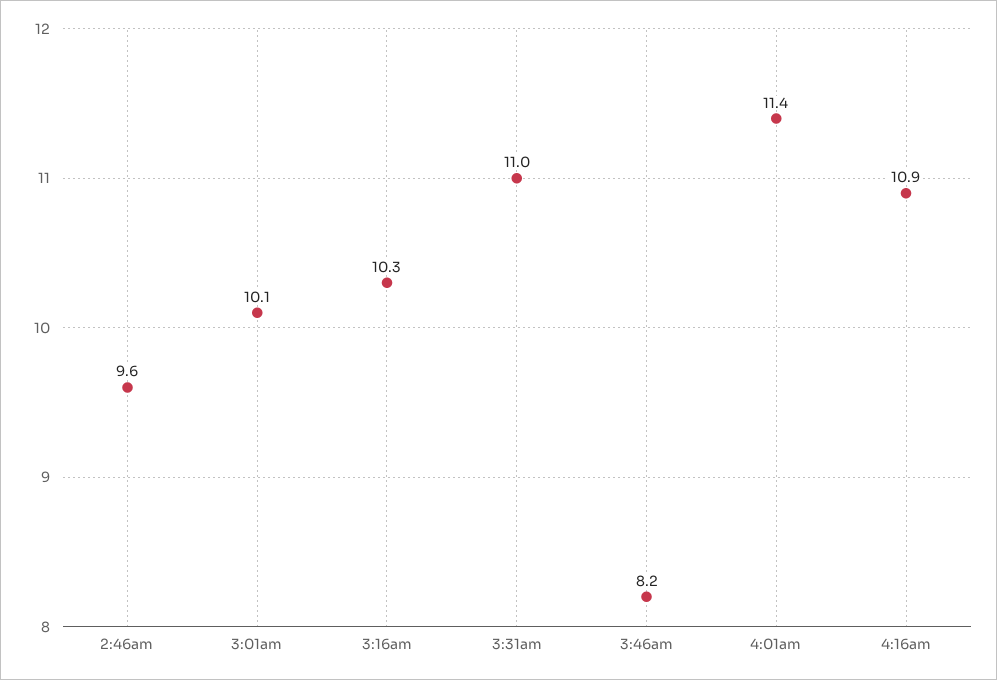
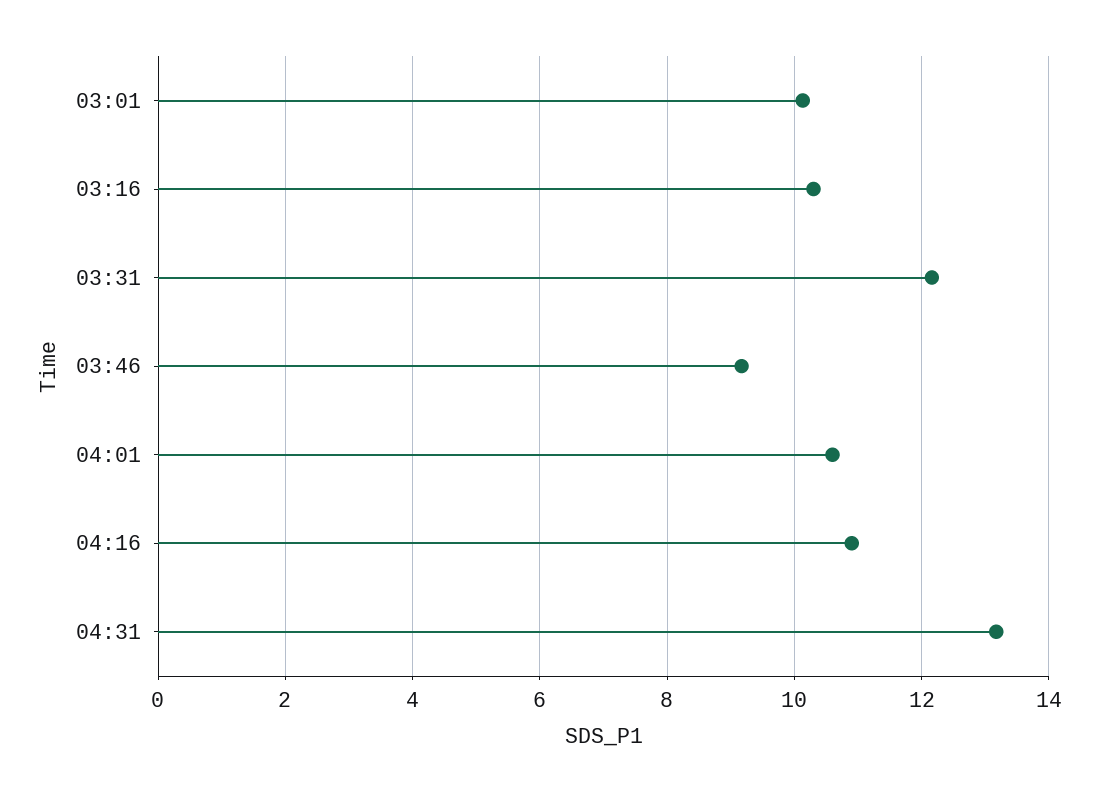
2:46am: 9.6 -> none
3:31am: 11 -> 12.2
3:46am: 8.2 -> 9.2
4:01am: 11.4 -> 10.6
04:31: none -> 13.2

